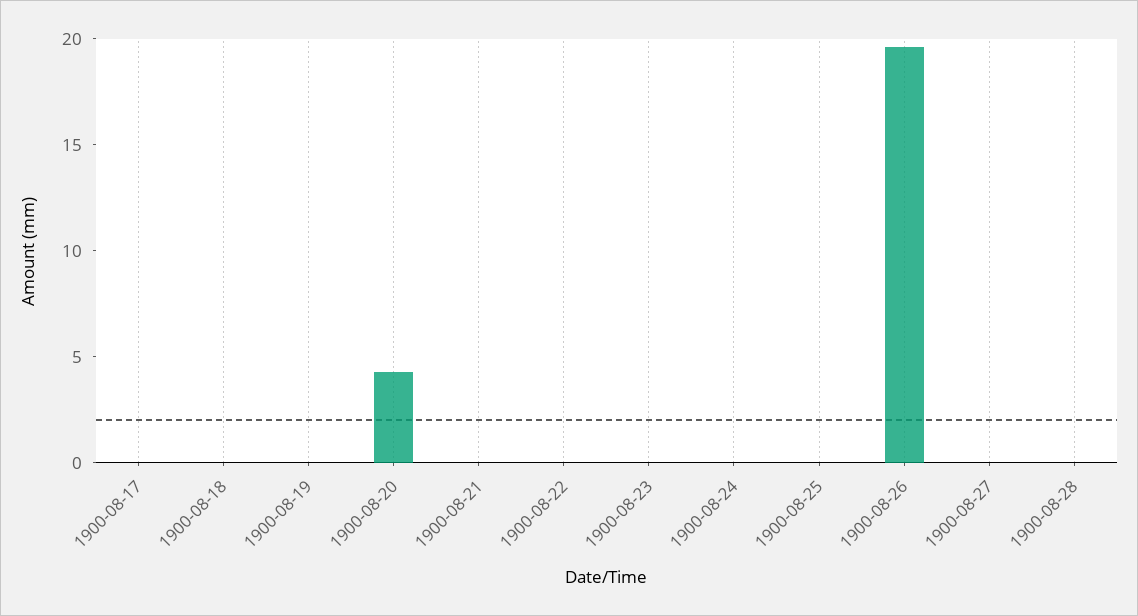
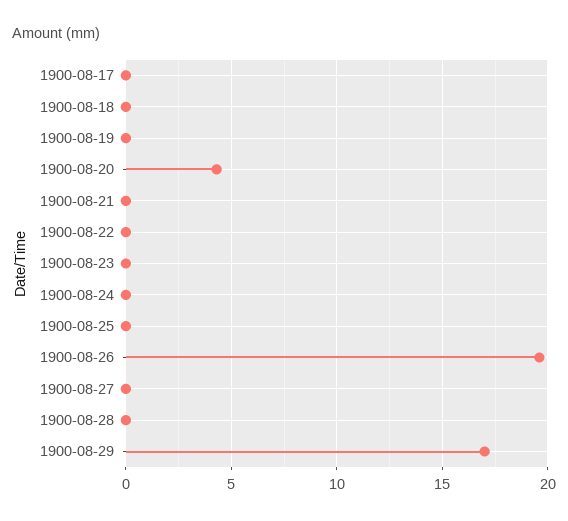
1900-08-29: none -> 17

